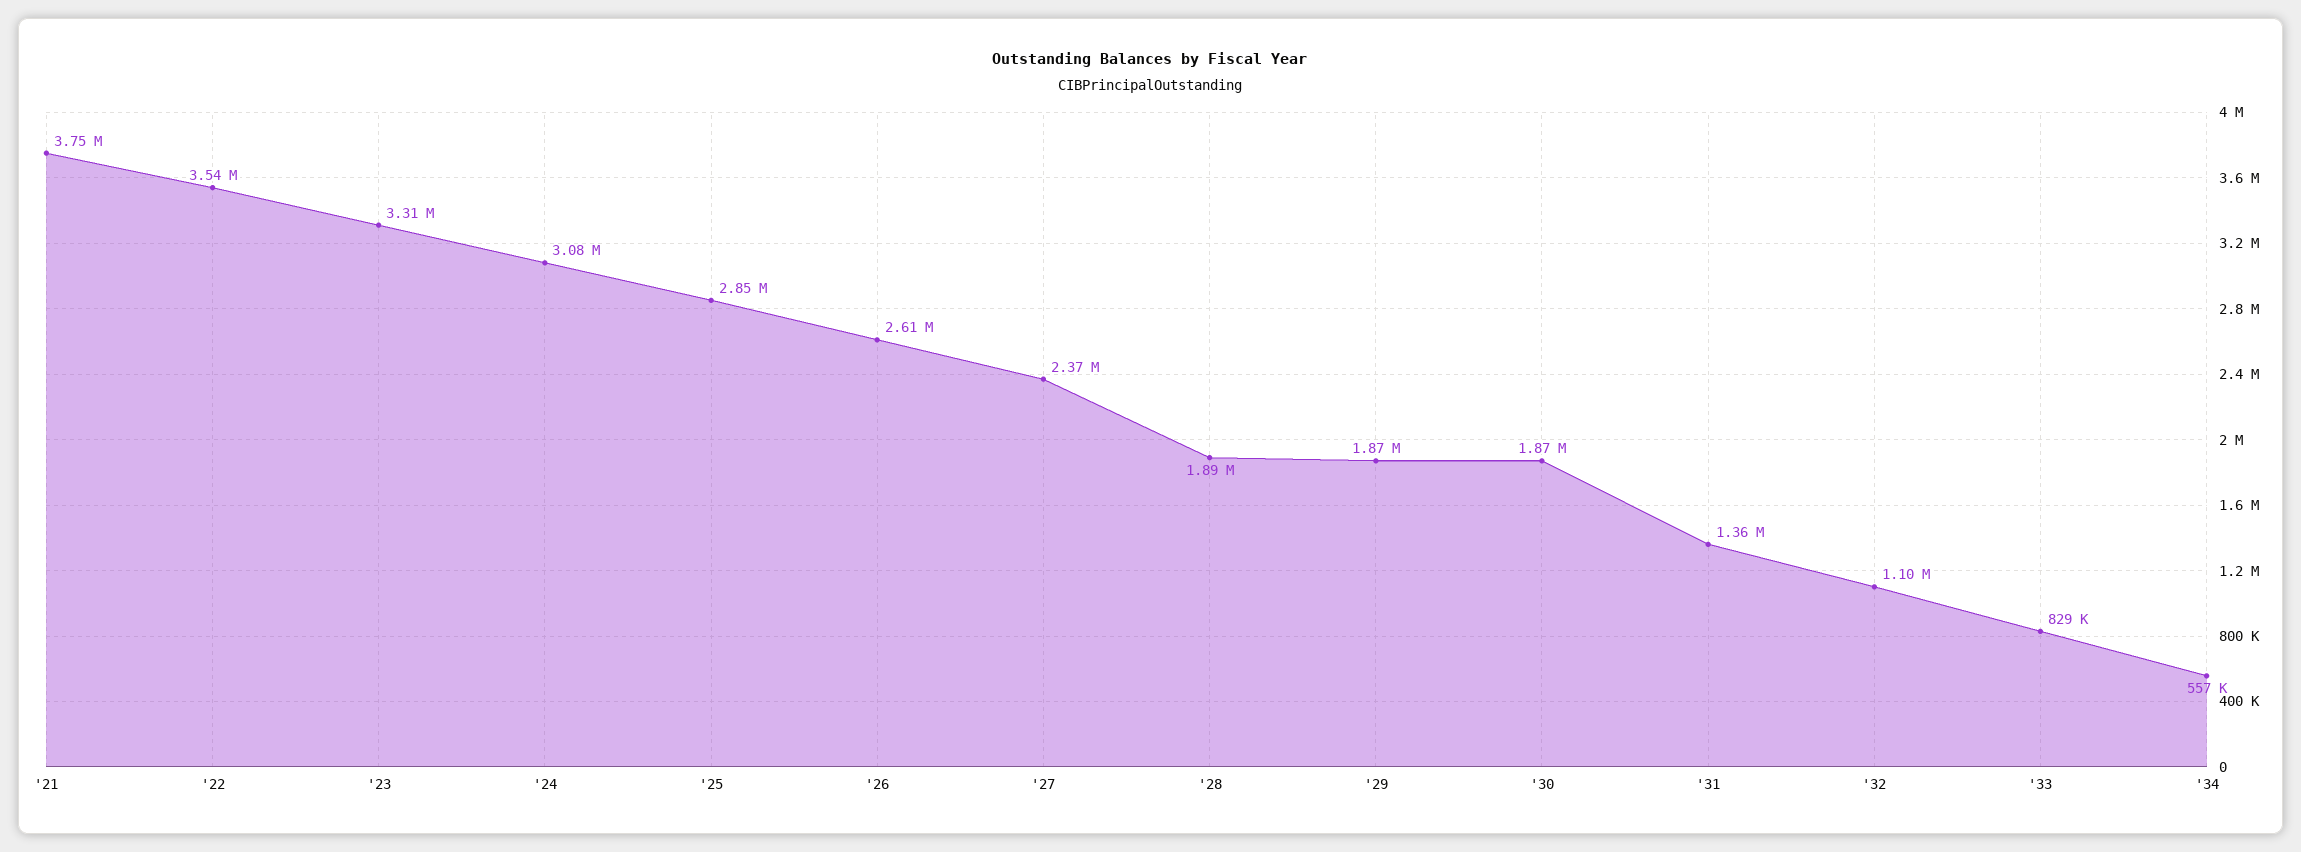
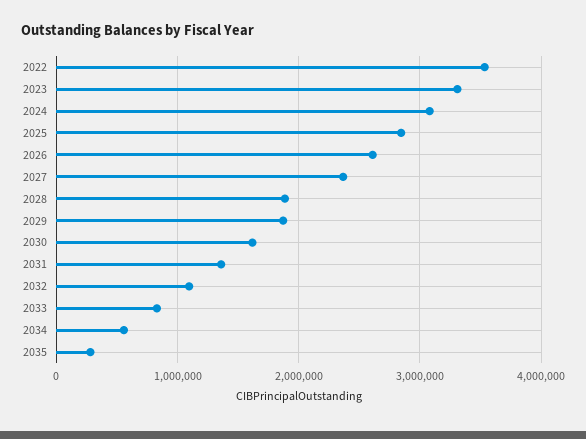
'21: 3750000 -> none
'30: 1870000 -> 1600000
2035: none -> 300000

